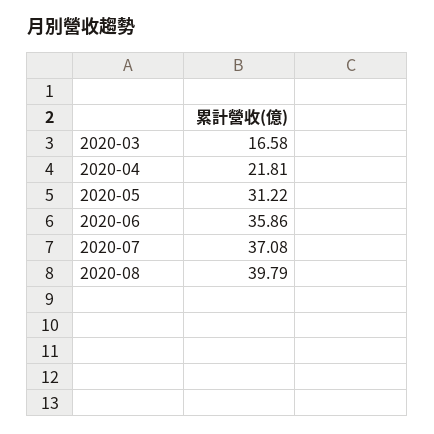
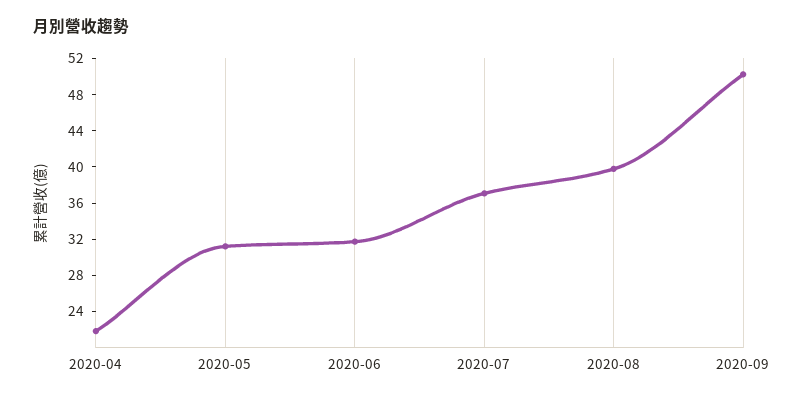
2020-03: 16.58 -> none
2020-06: 35.86 -> 32
2020-09: none -> 50

